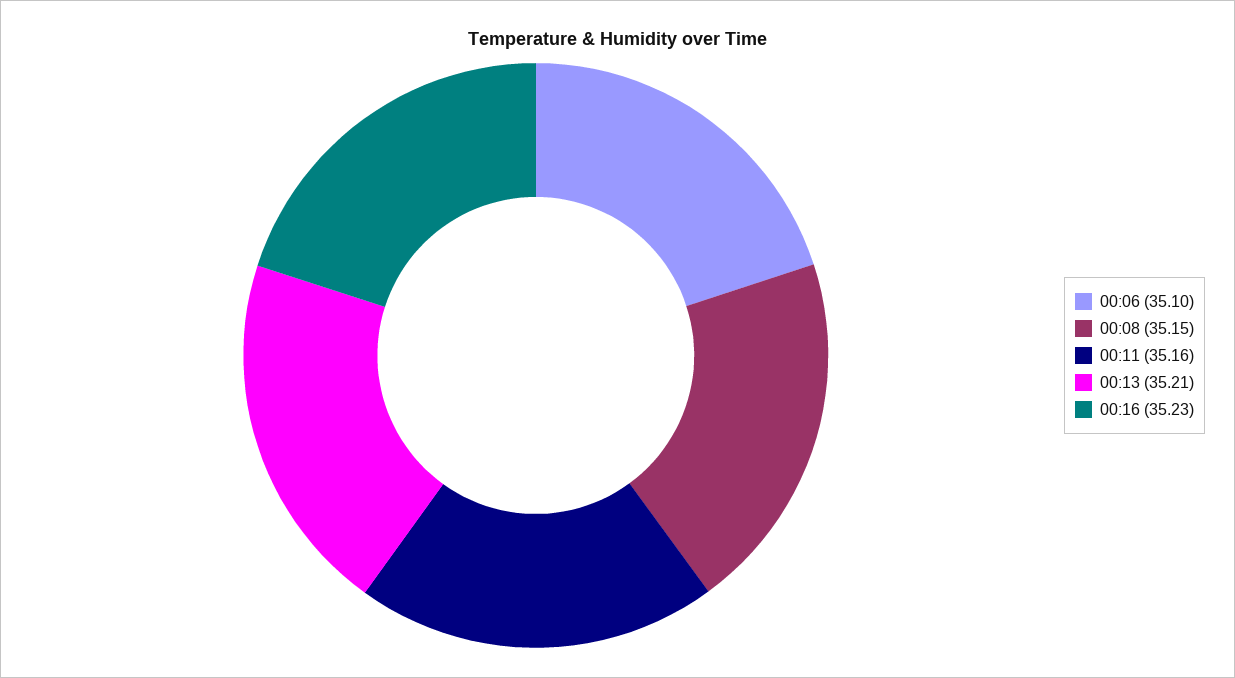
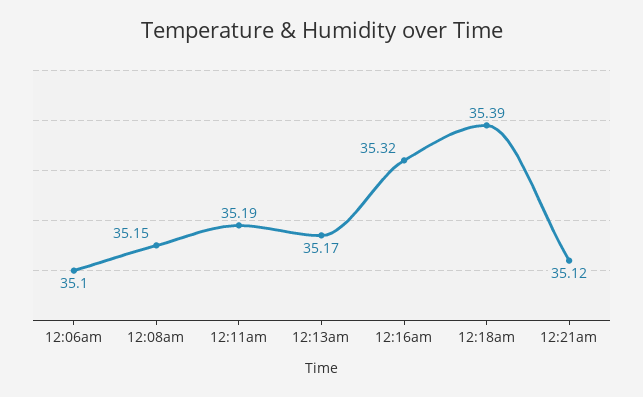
00:11: 35.16 -> 35.19
00:13: 35.21 -> 35.17
00:16: 35.23 -> 35.32
12:18am: none -> 35.39
12:21am: none -> 35.12

